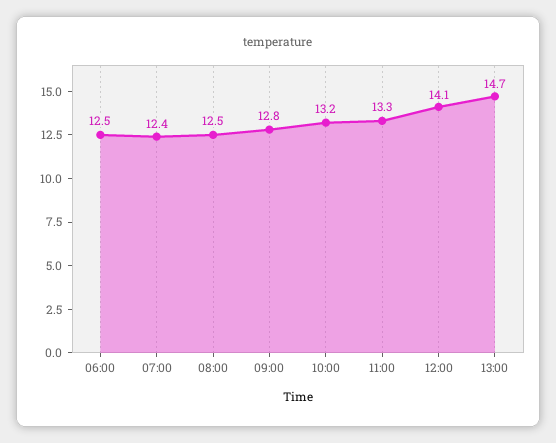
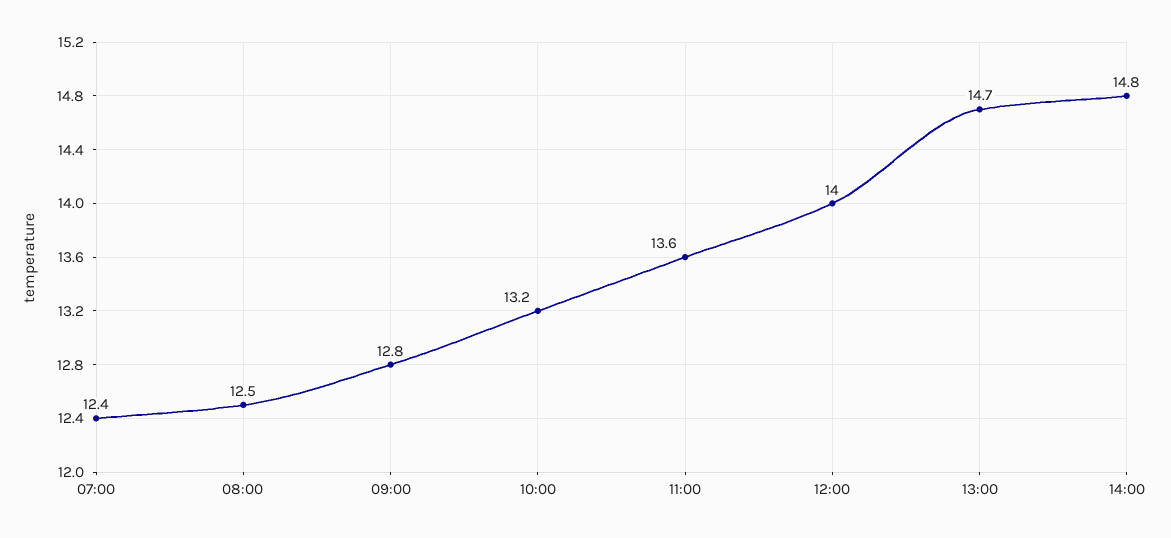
06:00: 12.5 -> none
11:00: 13.3 -> 13.6
12:00: 14.1 -> 14
14:00: none -> 14.8

